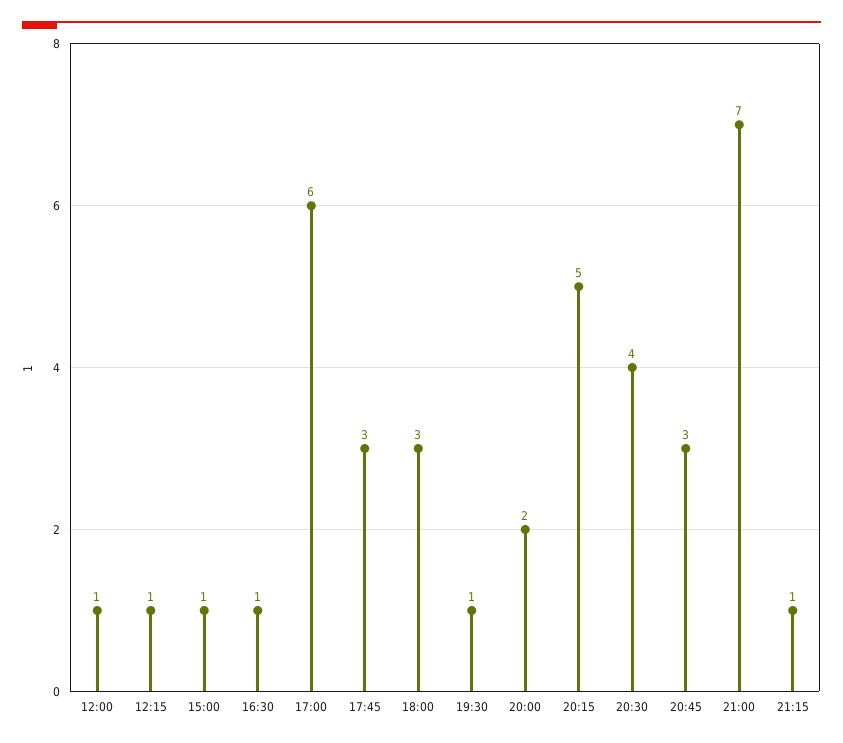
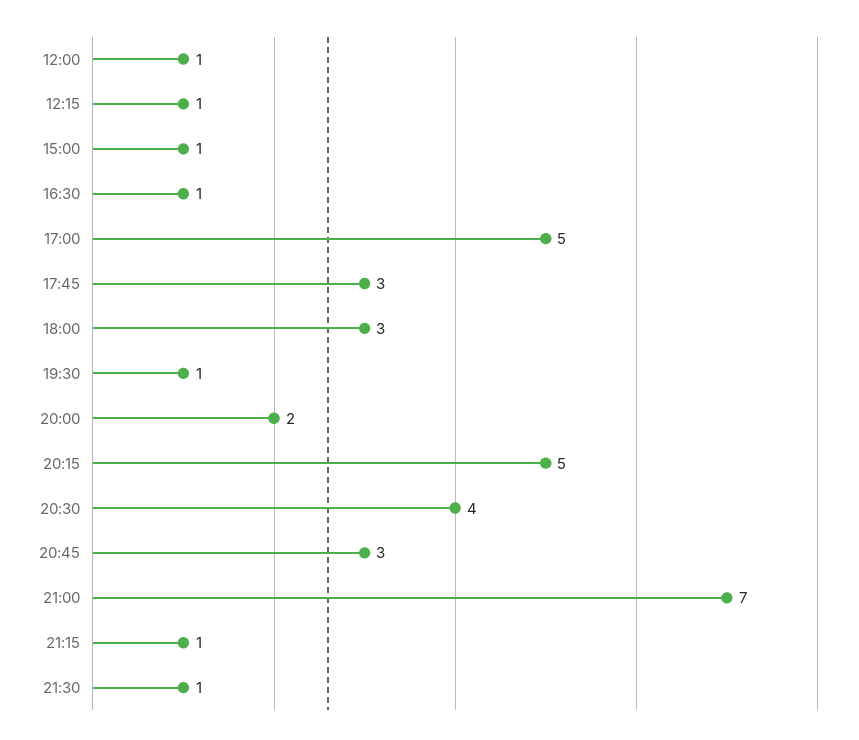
17:00: 6 -> 5
21:30: none -> 1

